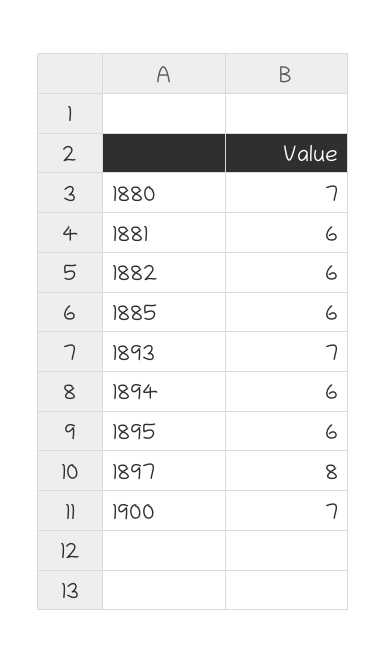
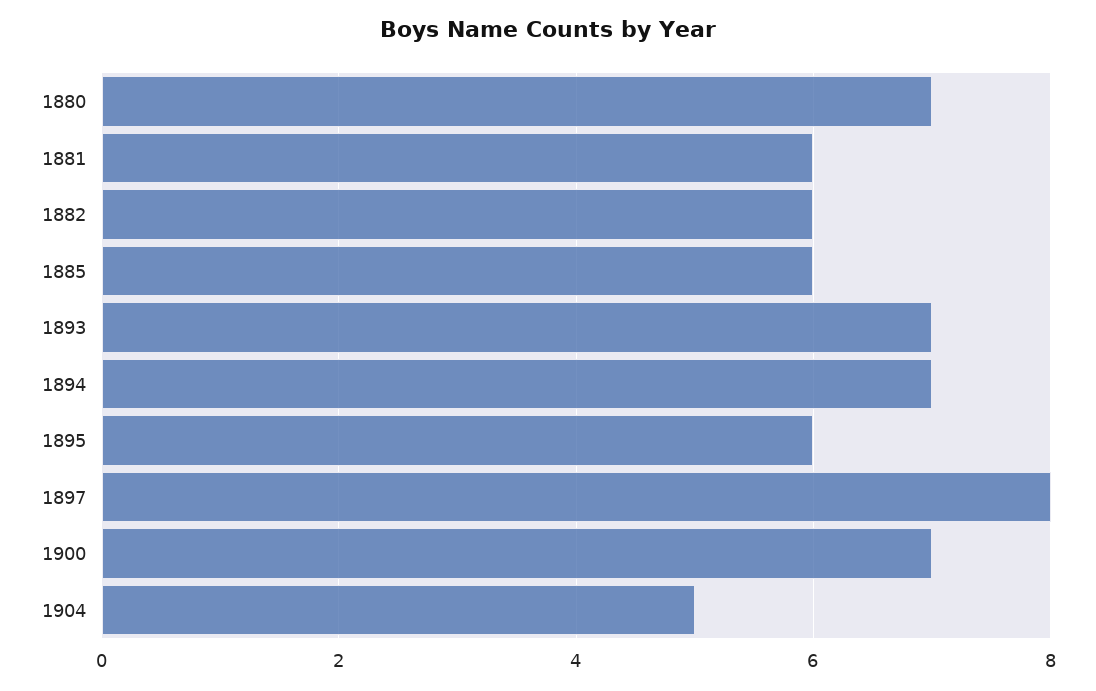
1894: 6 -> 7
1904: none -> 5

